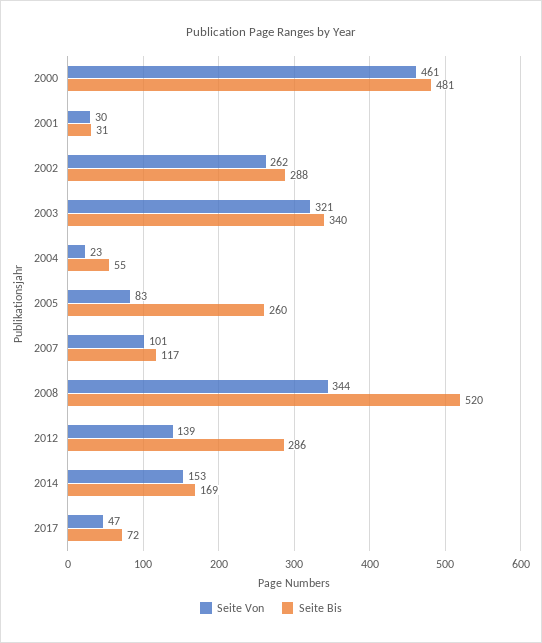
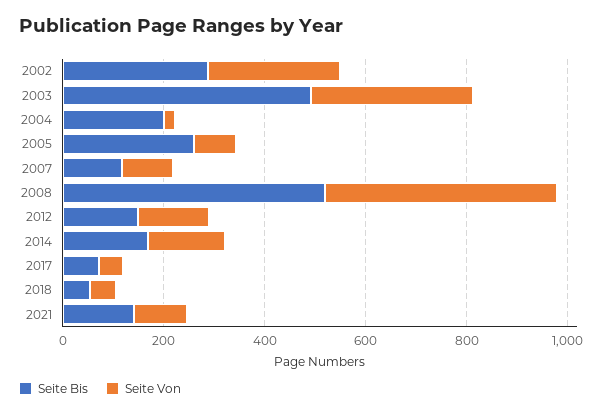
Seite Von, 2000: 461 -> none
Seite Bis, 2000: 481 -> none
Seite Von, 2001: 30 -> none
Seite Bis, 2001: 31 -> none
Seite Bis, 2003: 340 -> 500
Seite Bis, 2004: 55 -> 200
Seite Von, 2008: 344 -> 450
Seite Bis, 2012: 286 -> 150
Seite Bis, 2018: none -> 50
Seite Von, 2018: none -> 50
Seite Bis, 2021: none -> 150
Seite Von, 2021: none -> 100

